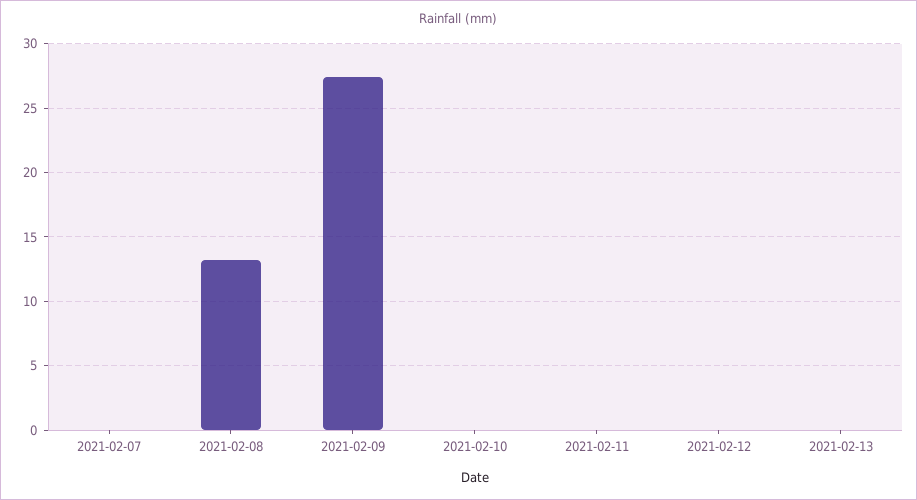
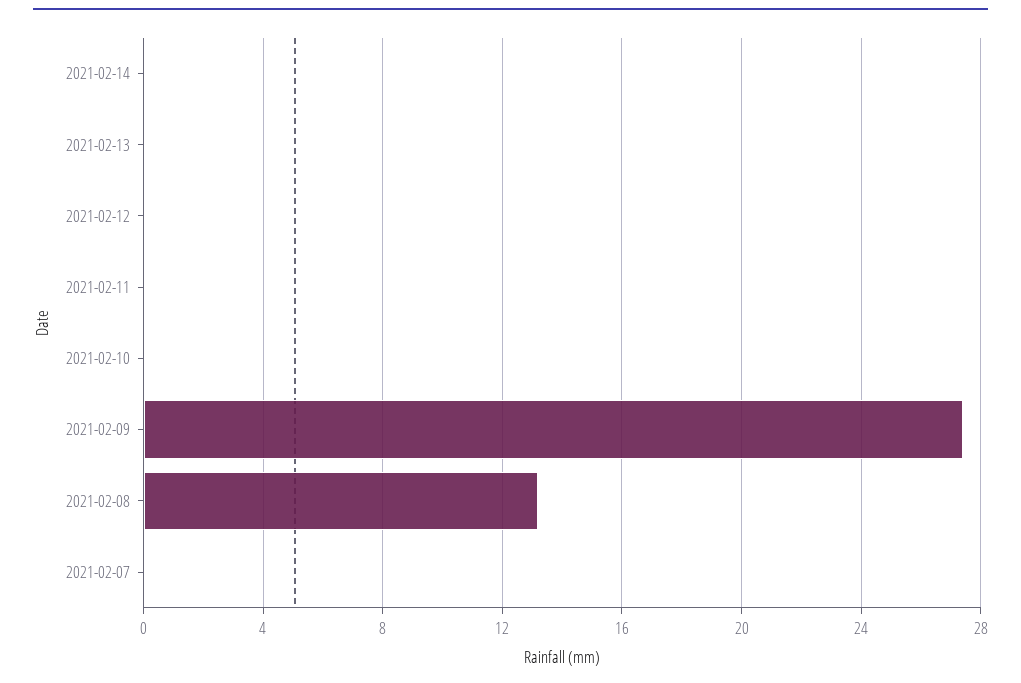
2021-02-14: none -> 0

